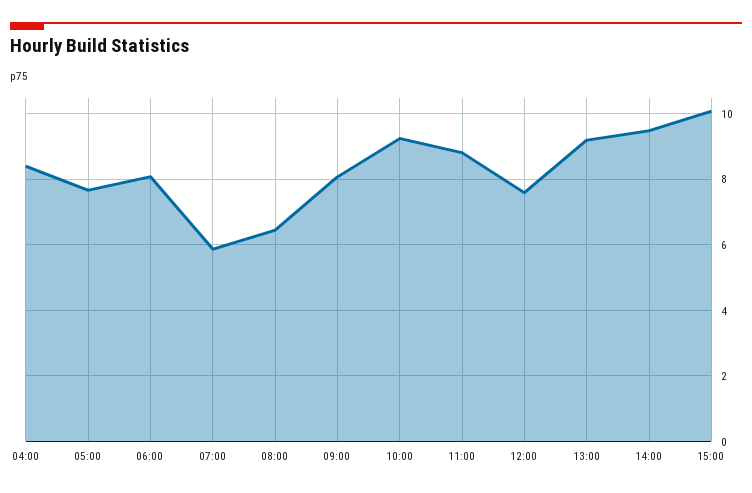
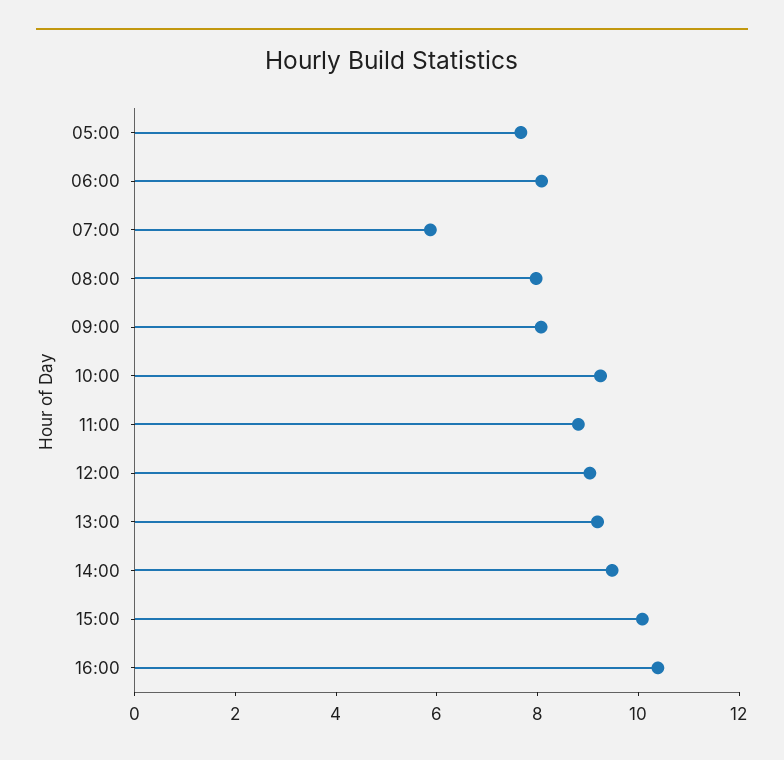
04:00: 8.4 -> none
08:00: 6.4 -> 8
12:00: 7.6 -> 9
16:00: none -> 10.5

